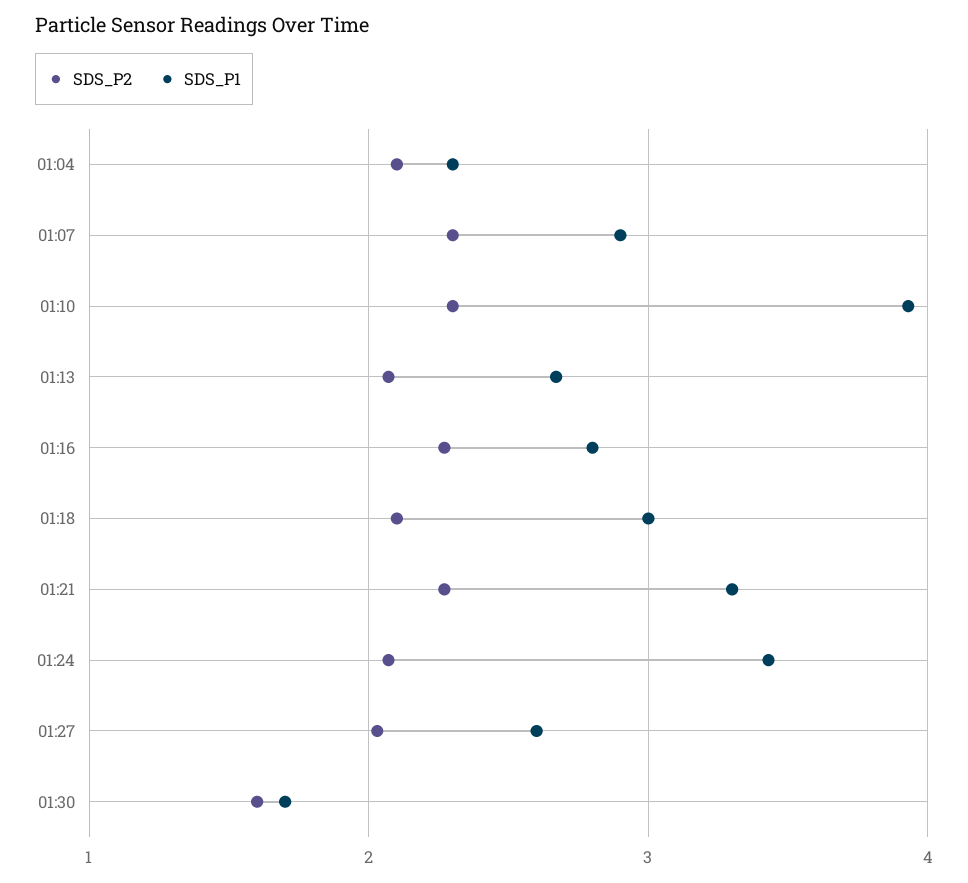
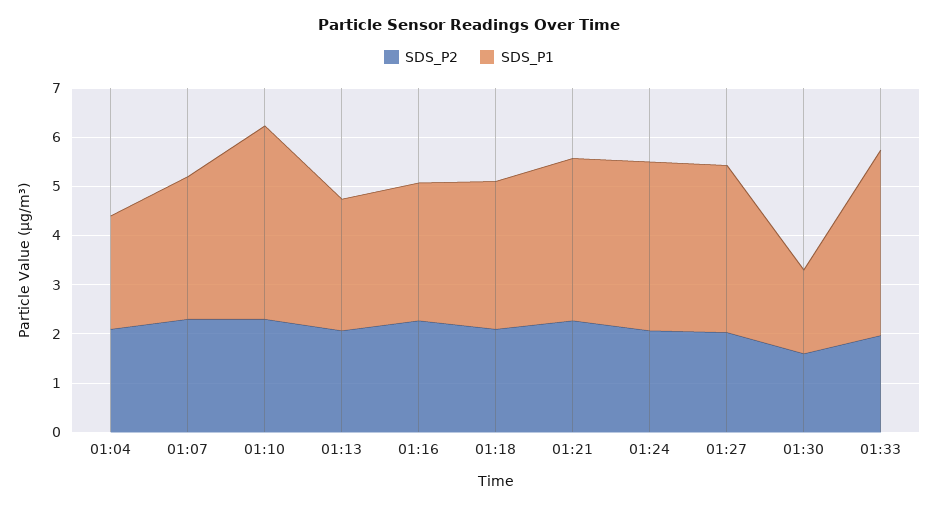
SDS_P1, 01:27: 2.6 -> 3.4
SDS_P2, 01:33: none -> 2
SDS_P1, 01:33: none -> 3.8

